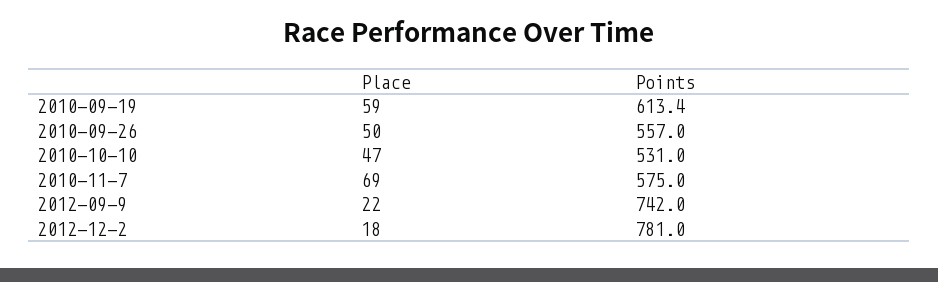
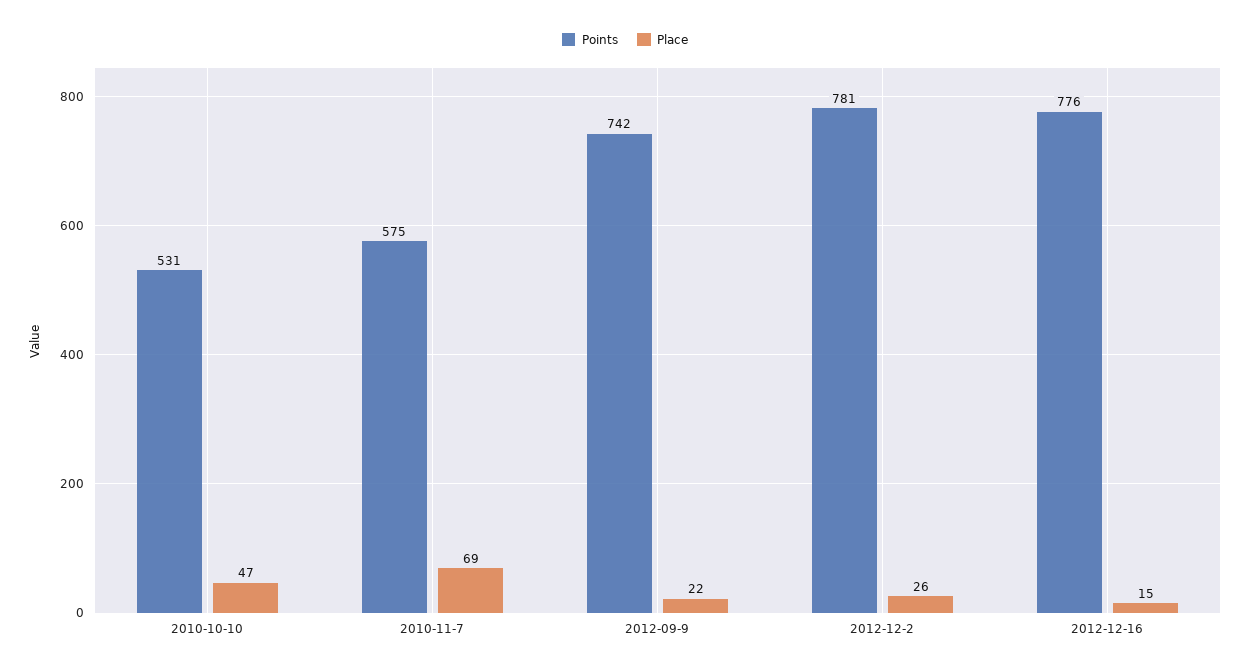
Place, 2010-09-19: 59 -> none
Points, 2010-09-19: 613.4 -> none
Place, 2010-09-26: 50 -> none
Points, 2010-09-26: 557 -> none
Place, 2012-12-2: 18 -> 26
Points, 2012-12-16: none -> 776
Place, 2012-12-16: none -> 15

